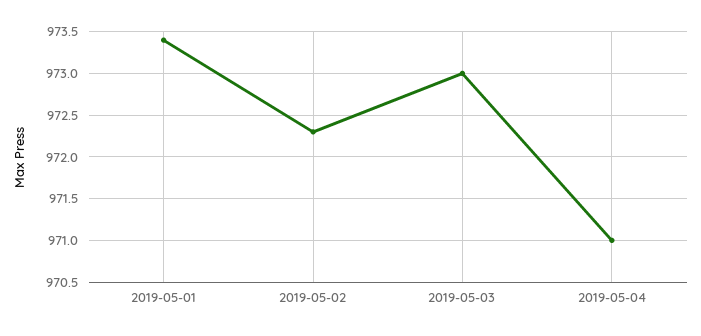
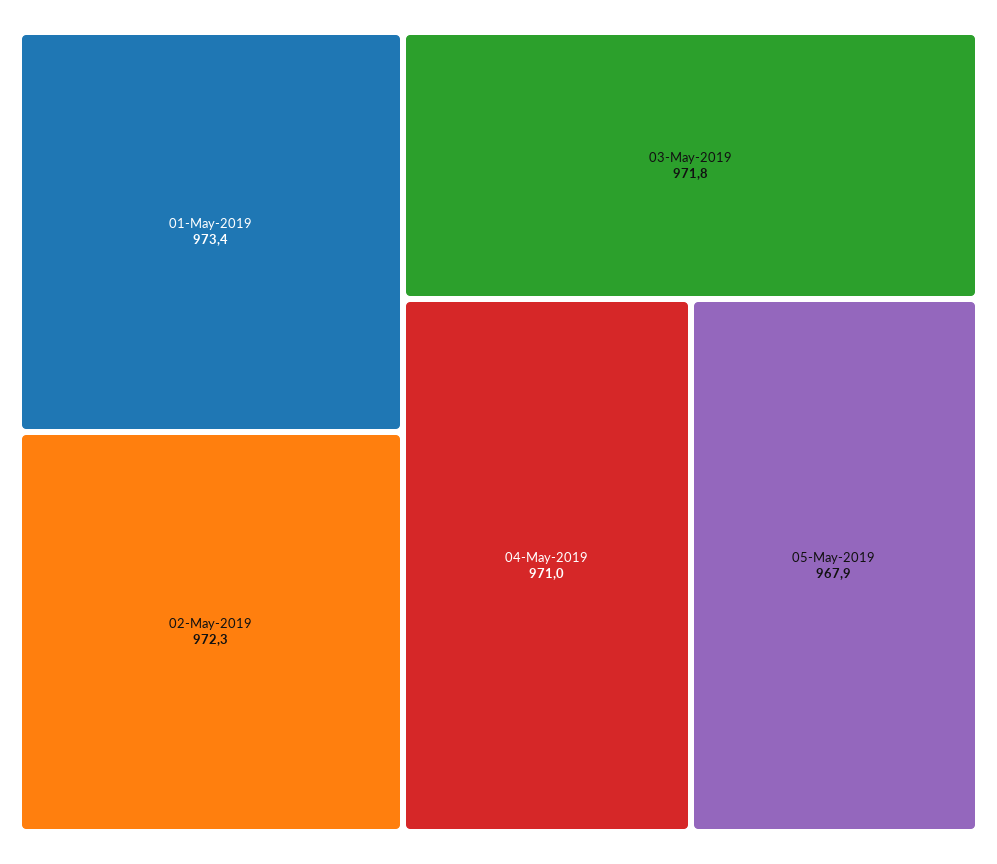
2019-05-03: 973 -> 971.8
05-May-2019: none -> 967.9

